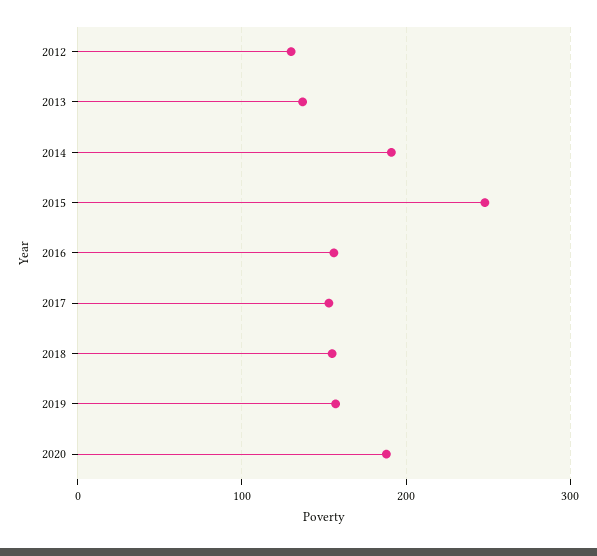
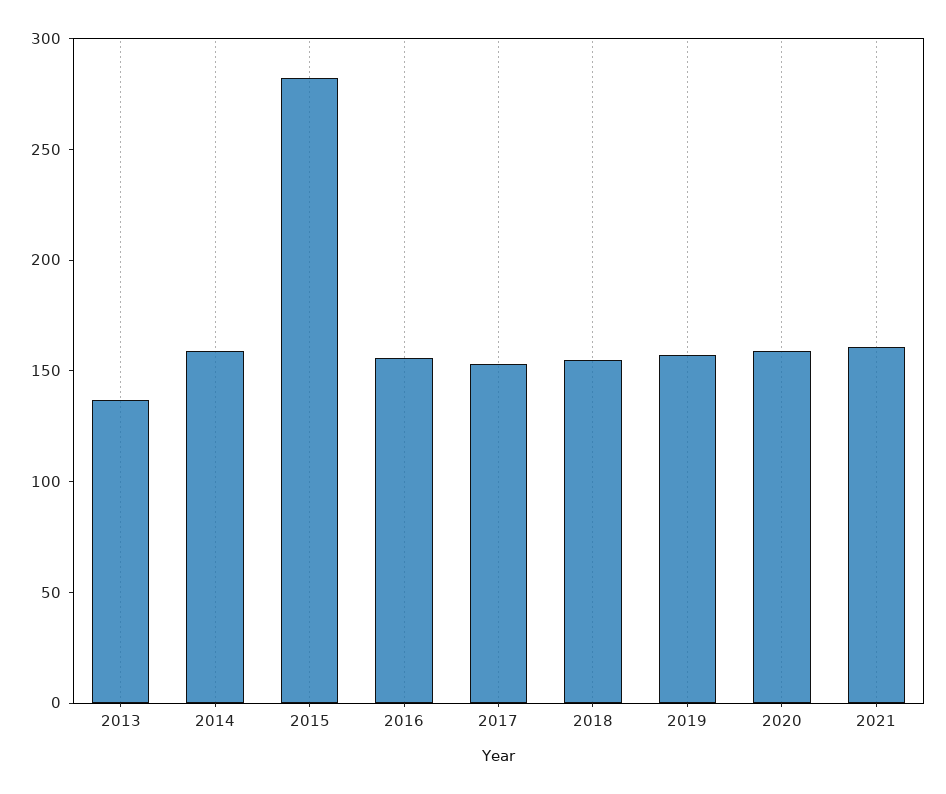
2012: 130 -> none
2014: 190 -> 160
2015: 250 -> 280
2020: 190 -> 160
2021: none -> 160

